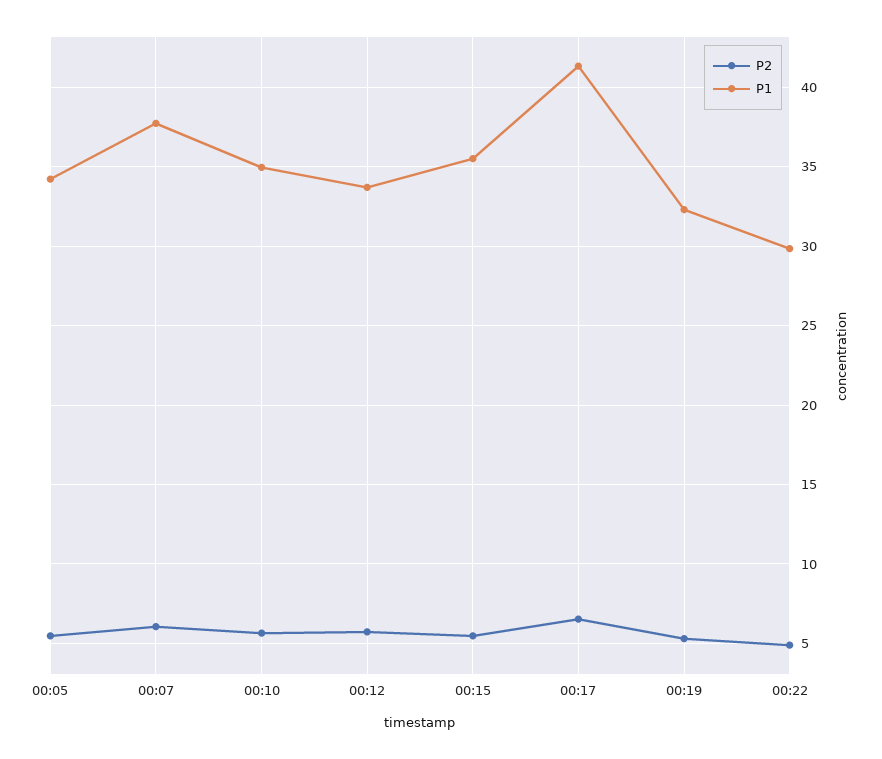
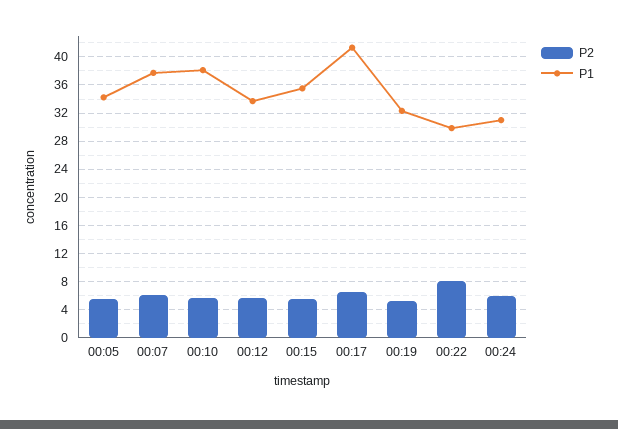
P1, 00:10: 35 -> 38
P2, 00:22: 5 -> 8
P2, 00:24: none -> 6
P1, 00:24: none -> 31

